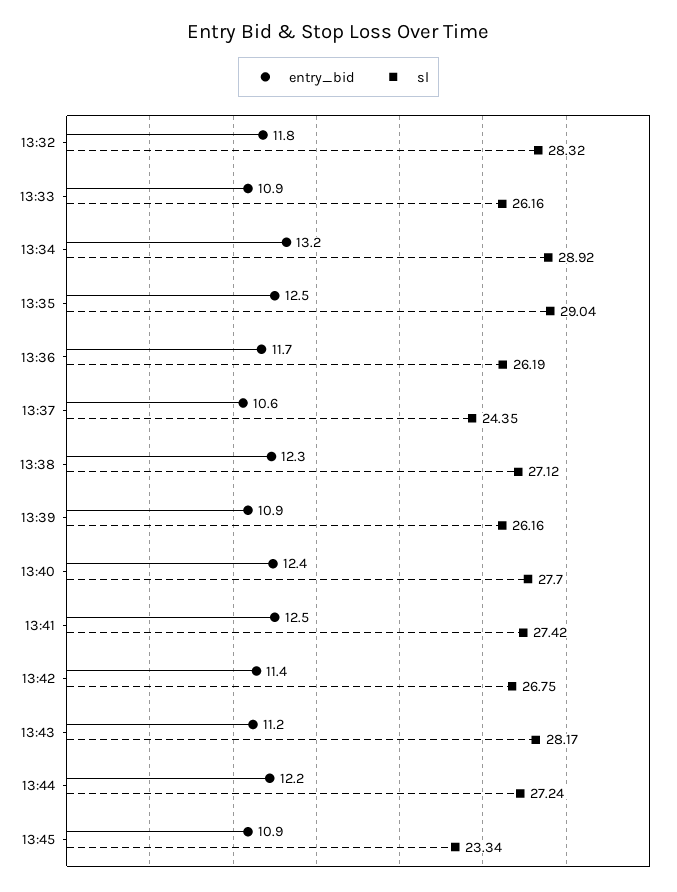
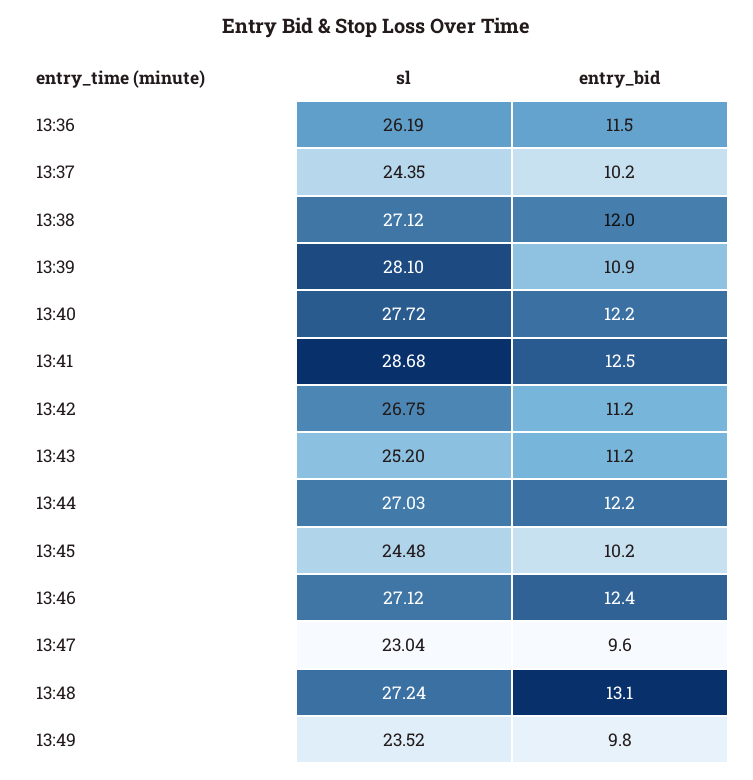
entry_bid, 13:32: 11.8 -> none
sl, 13:32: 28.32 -> none
entry_bid, 13:33: 10.9 -> none
sl, 13:33: 26.16 -> none
entry_bid, 13:34: 13.2 -> none
sl, 13:34: 28.92 -> none
entry_bid, 13:35: 12.5 -> none
sl, 13:35: 29.04 -> none
entry_bid, 13:36: 11.7 -> 11.5
entry_bid, 13:37: 10.6 -> 10.2
entry_bid, 13:38: 12.3 -> 12
sl, 13:39: 26.16 -> 28.1
entry_bid, 13:40: 12.4 -> 12.2
sl, 13:40: 27.7 -> 27.72
sl, 13:41: 27.42 -> 28.68
entry_bid, 13:42: 11.4 -> 11.2
sl, 13:43: 28.17 -> 25.2
sl, 13:44: 27.24 -> 27.03
entry_bid, 13:45: 10.9 -> 10.2
sl, 13:45: 23.34 -> 24.48
sl, 13:46: none -> 27.12
entry_bid, 13:46: none -> 12.4
sl, 13:47: none -> 23.04
entry_bid, 13:47: none -> 9.6
sl, 13:48: none -> 27.24
entry_bid, 13:48: none -> 13.1
sl, 13:49: none -> 23.52
entry_bid, 13:49: none -> 9.8

